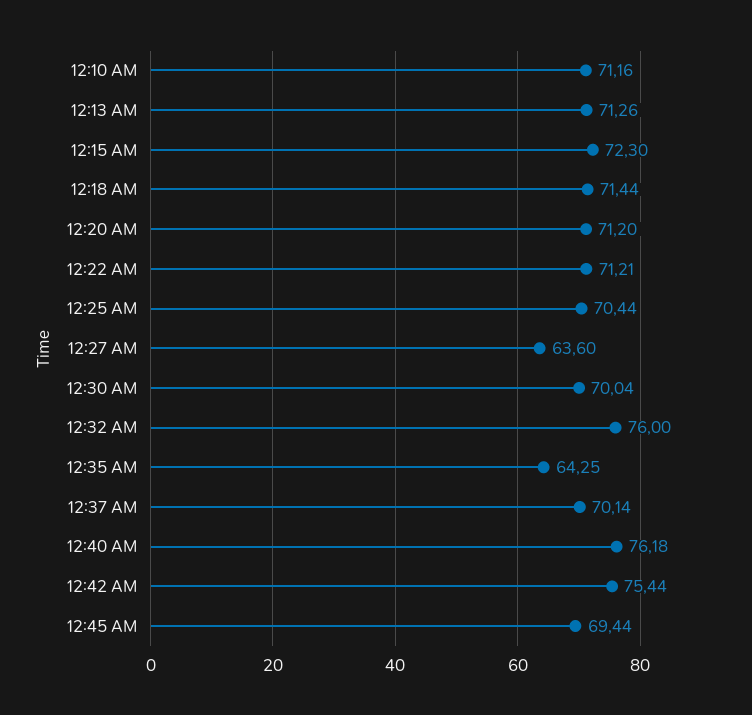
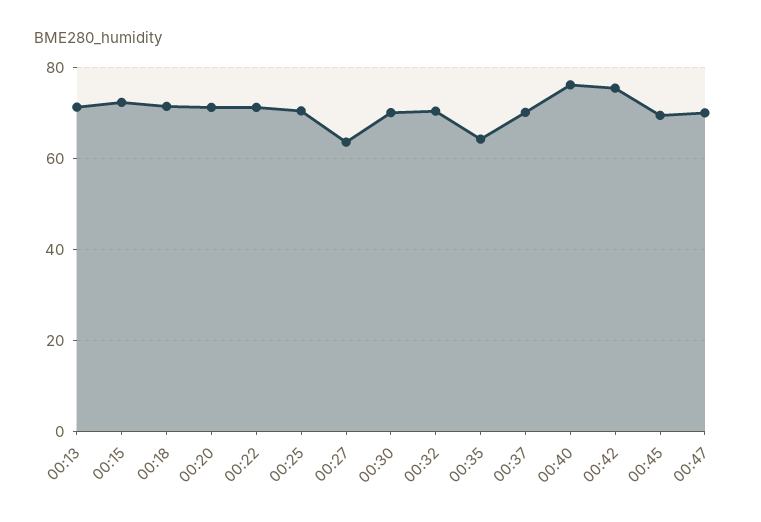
12:10 AM: 71.16 -> none
12:32 AM: 76 -> 70
00:47: none -> 70

